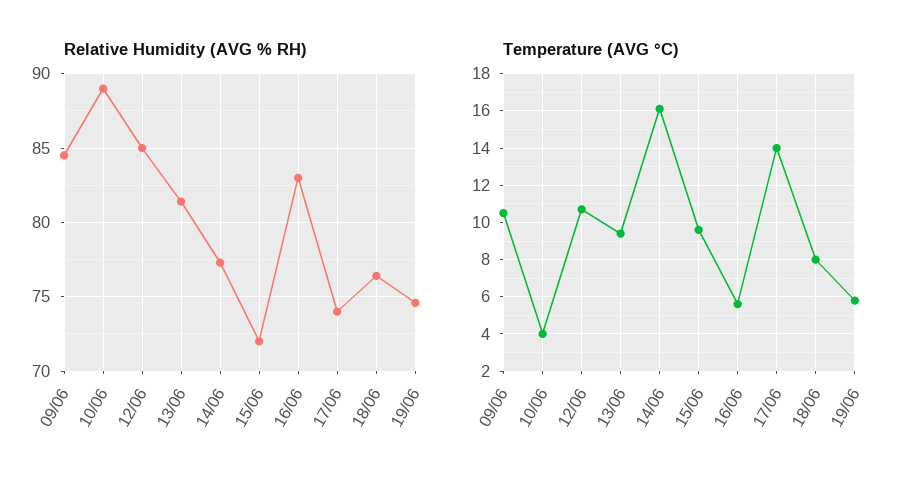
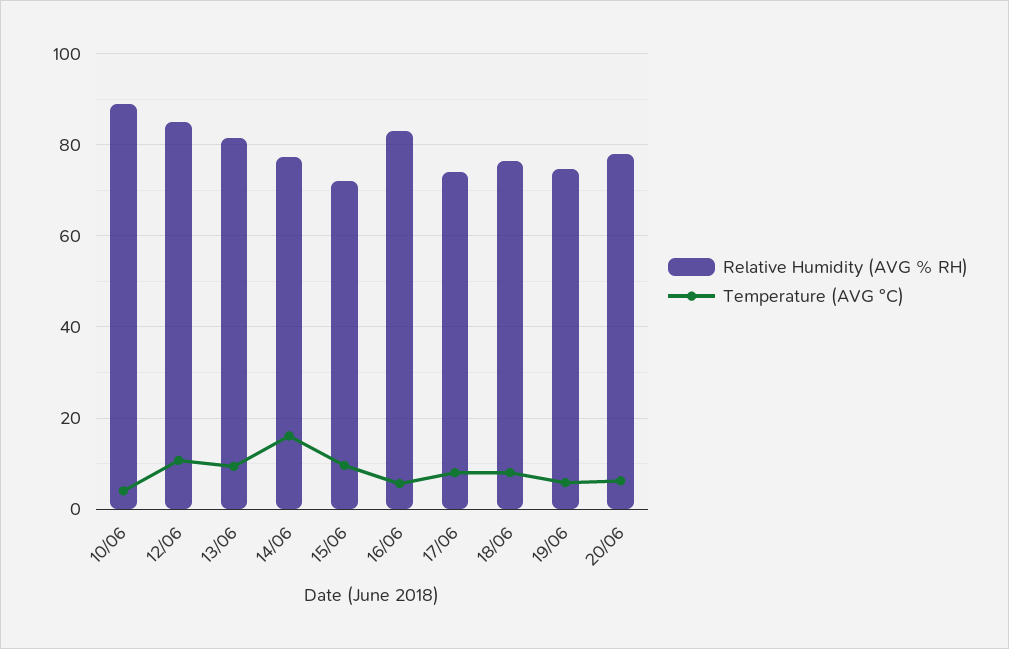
Relative Humidity (AVG % RH), 09/06: 84.5 -> none
Temperature (AVG °C), 09/06: 10.5 -> none
Temperature (AVG °C), 17/06: 14 -> 8
Relative Humidity (AVG % RH), 20/06: none -> 78
Temperature (AVG °C), 20/06: none -> 6

